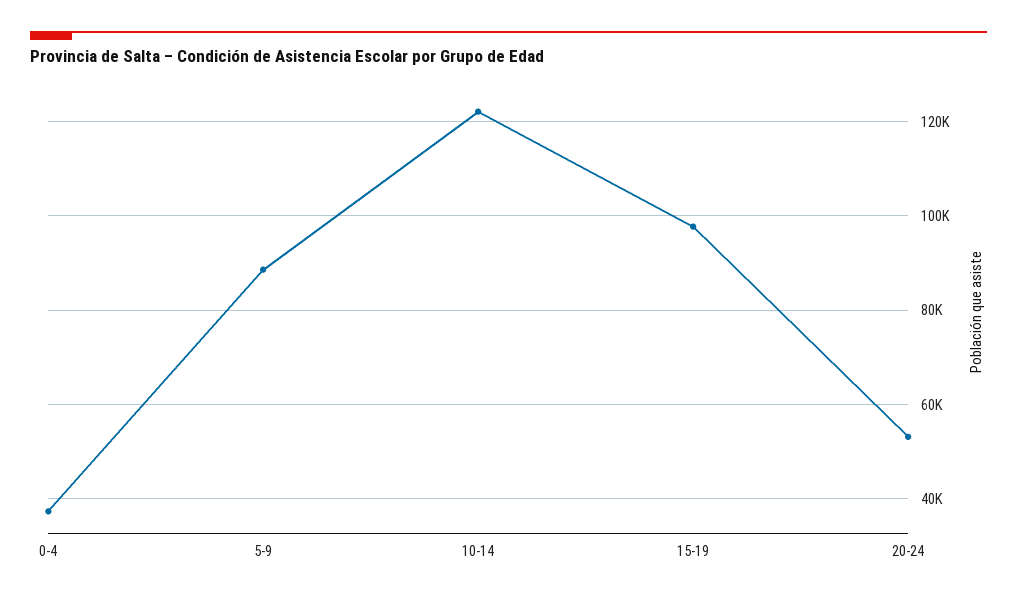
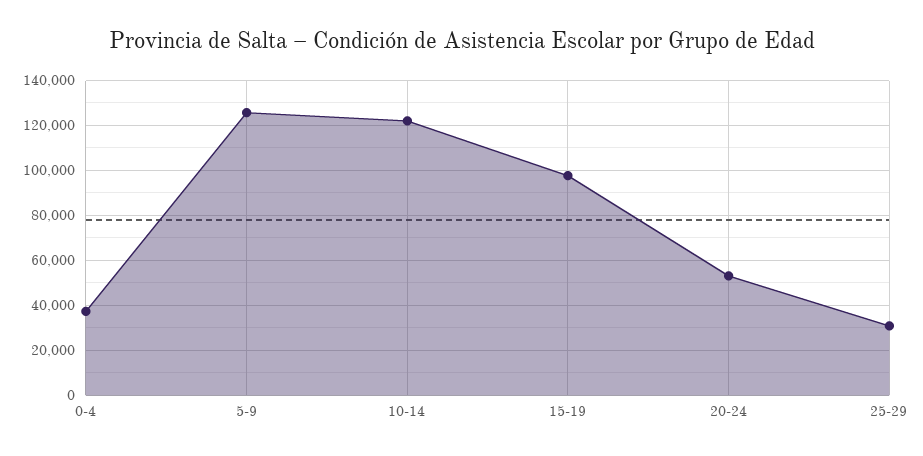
5-9: 88000 -> 125000
25-29: none -> 30000

